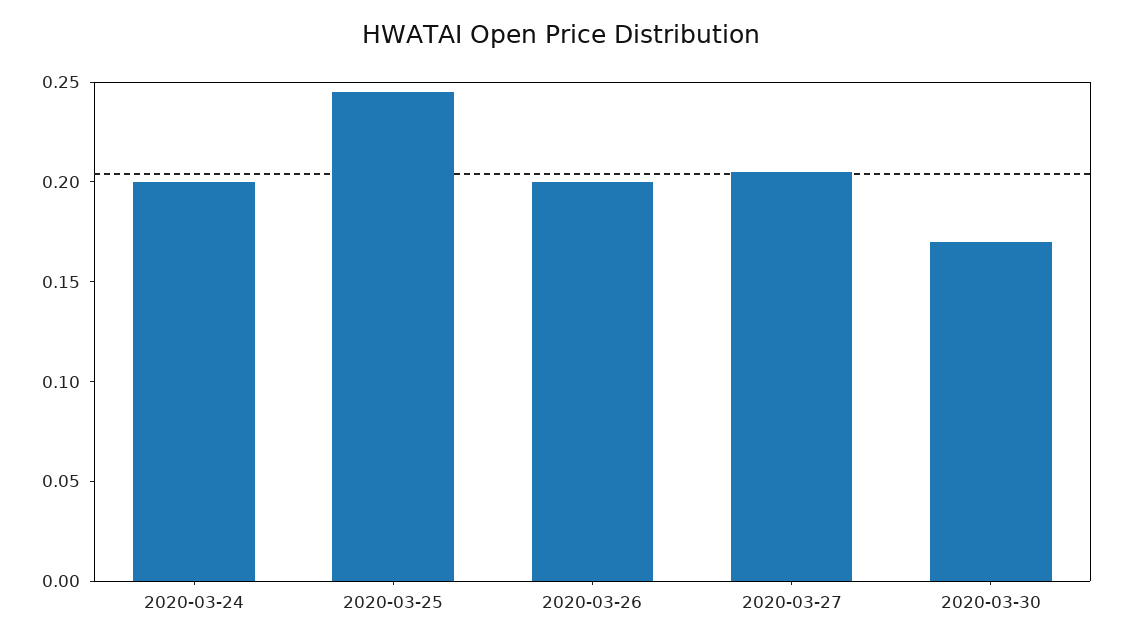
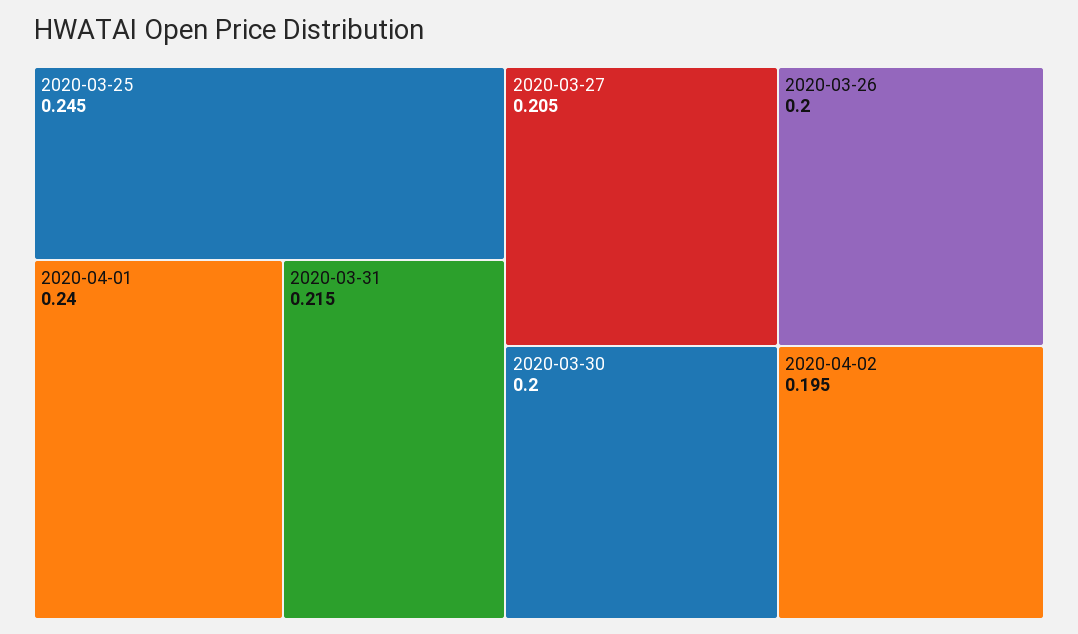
2020-03-24: 0.2 -> none
2020-03-30: 0.17 -> 0.2
2020-04-01: none -> 0.24
2020-03-31: none -> 0.215
2020-04-02: none -> 0.195

